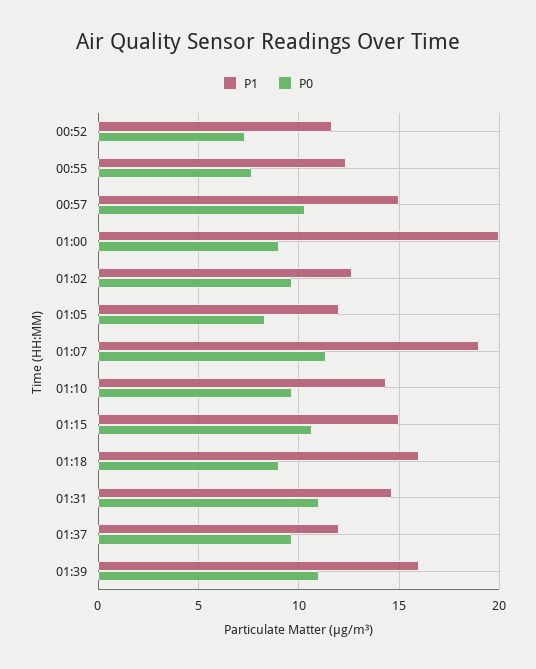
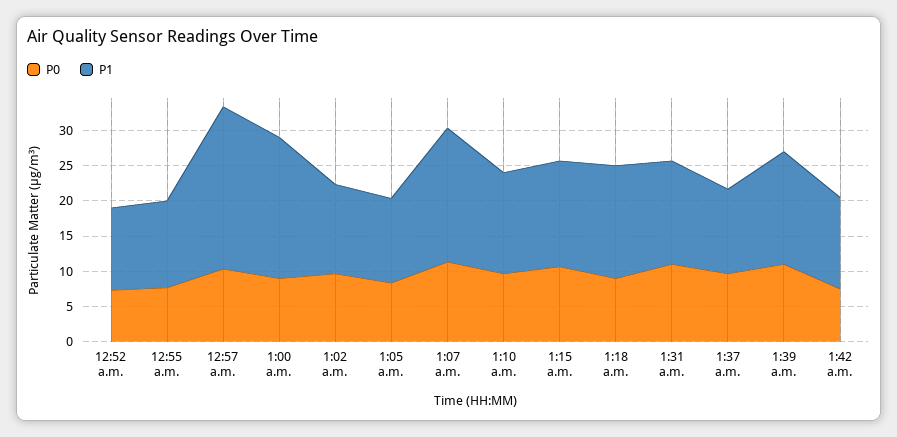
P1, 00:57: 15 -> 22.5
P0, 1:42 a.m.: none -> 7.5
P1, 1:42 a.m.: none -> 12.5

